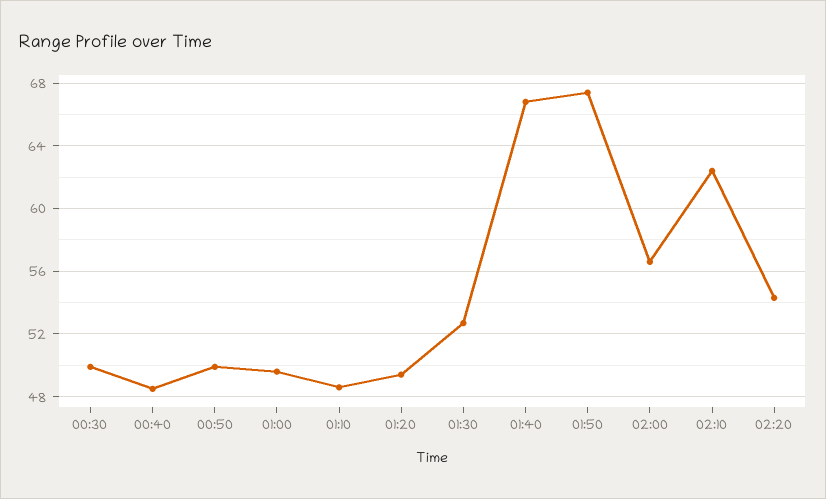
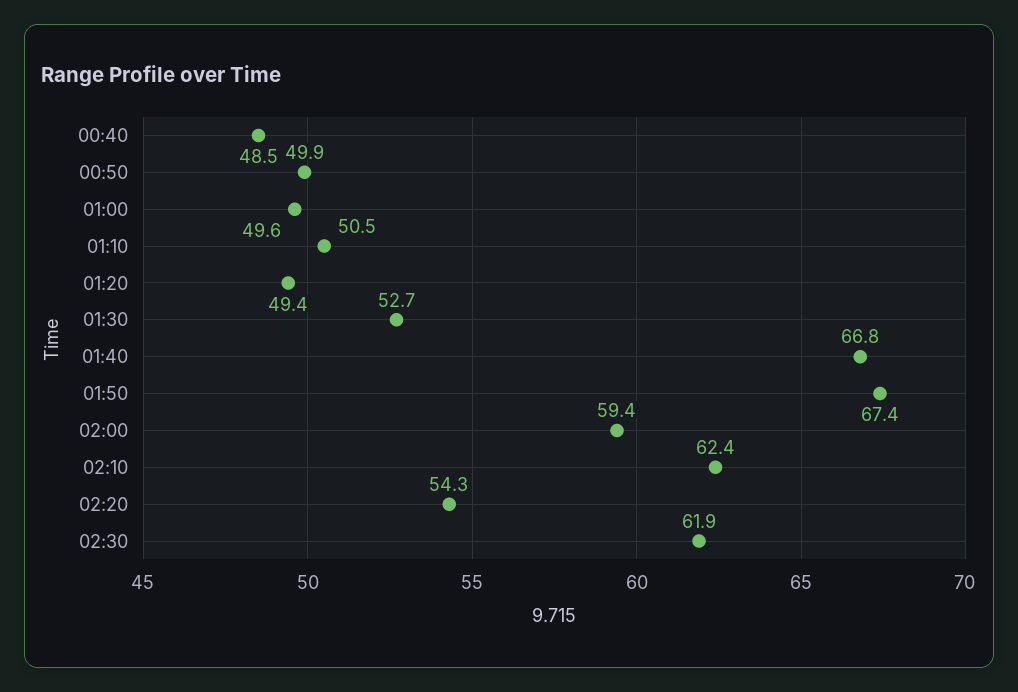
00:30: 50 -> none
01:10: 48.5 -> 50.5
02:00: 56.5 -> 59.4
02:30: none -> 61.9

